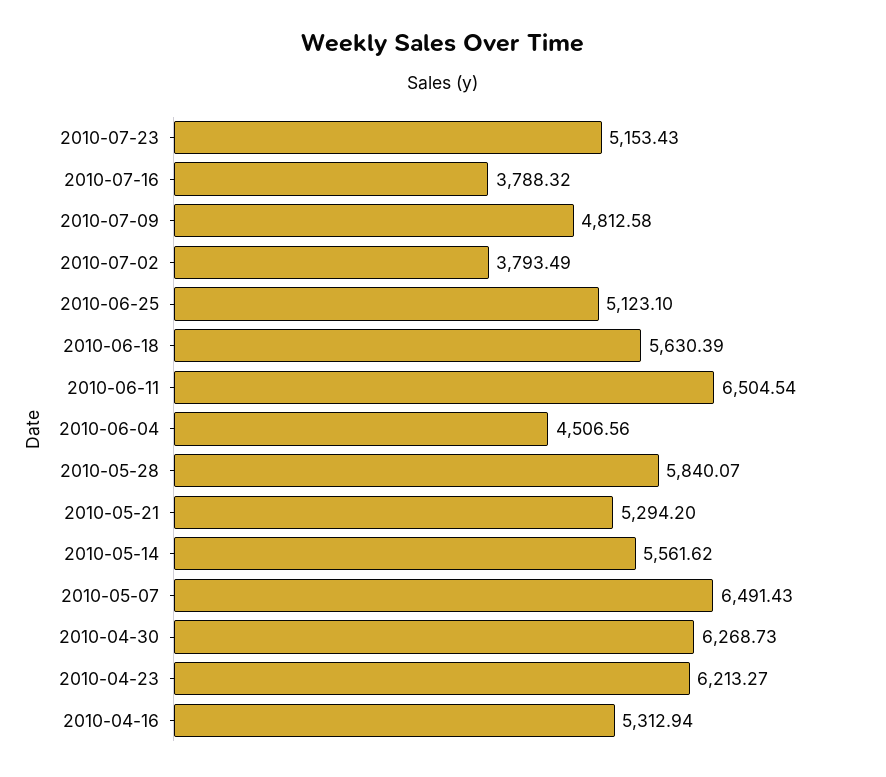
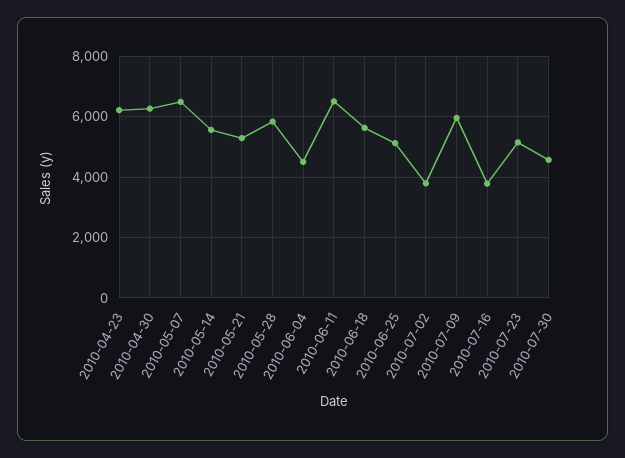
2010-07-09: 4812.58 -> 6000
2010-04-16: 5312.94 -> none
2010-07-30: none -> 4600

